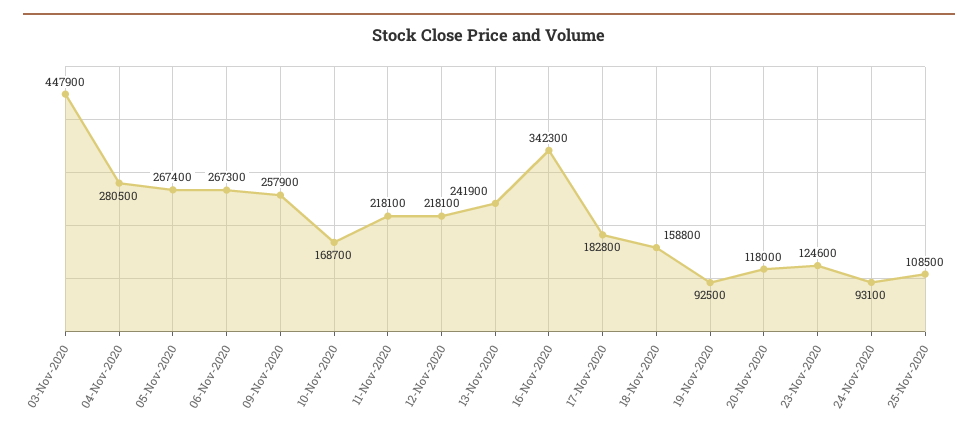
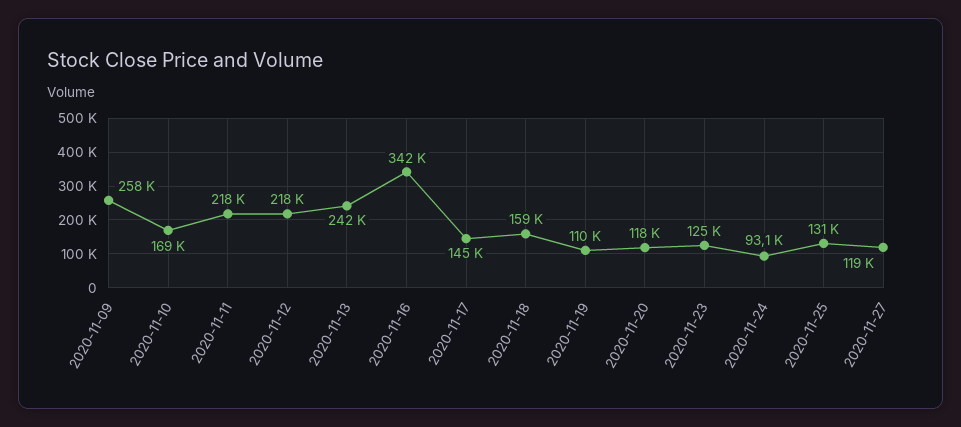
03-Nov-2020: 447900 -> none
04-Nov-2020: 280500 -> none
05-Nov-2020: 267400 -> none
06-Nov-2020: 267300 -> none
17-Nov-2020: 182800 -> 145000
19-Nov-2020: 92500 -> 110000
25-Nov-2020: 108500 -> 131000
2020-11-27: none -> 119000

